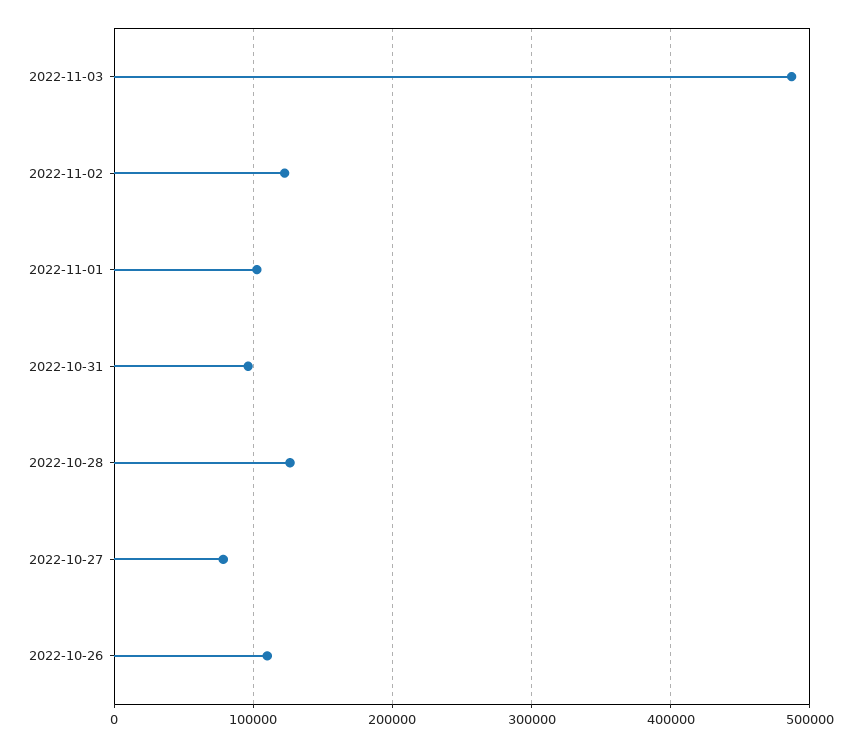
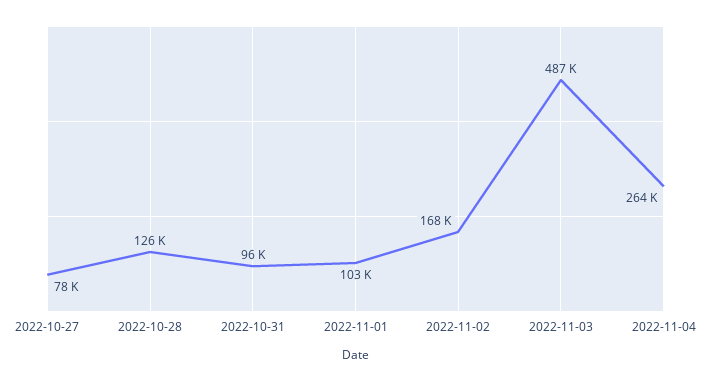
2022-11-02: 120000 -> 168000
2022-10-26: 110000 -> none
2022-11-04: none -> 264000

